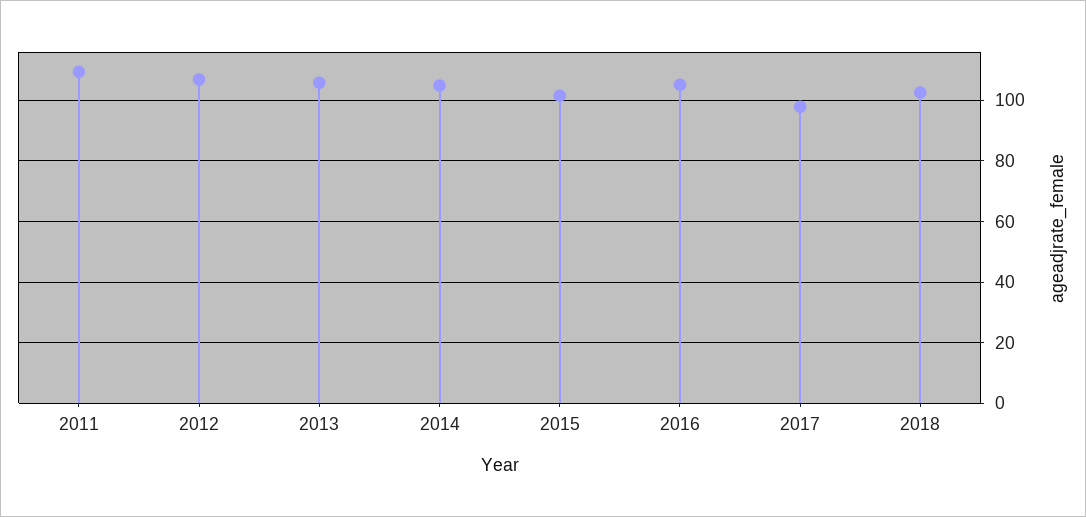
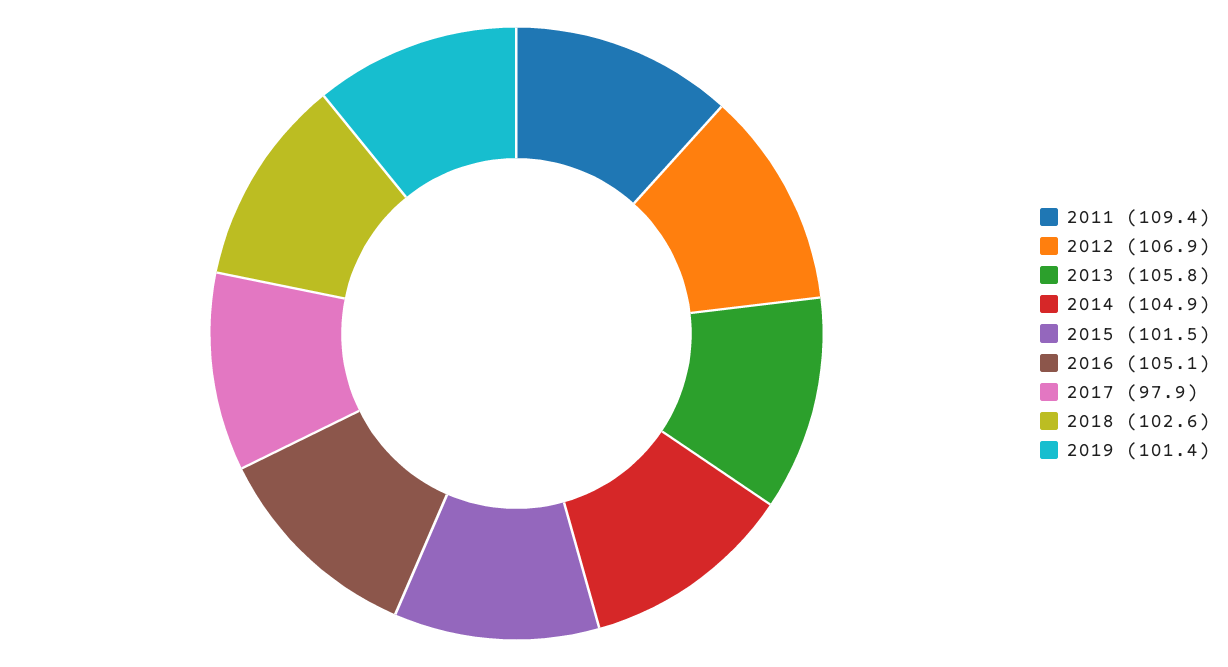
2019: none -> 101.4

